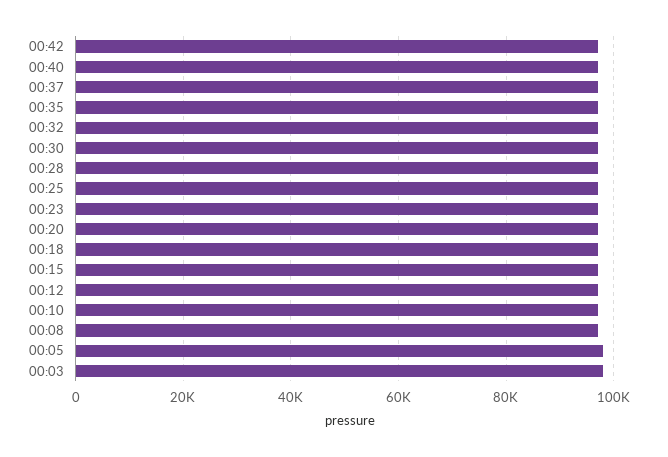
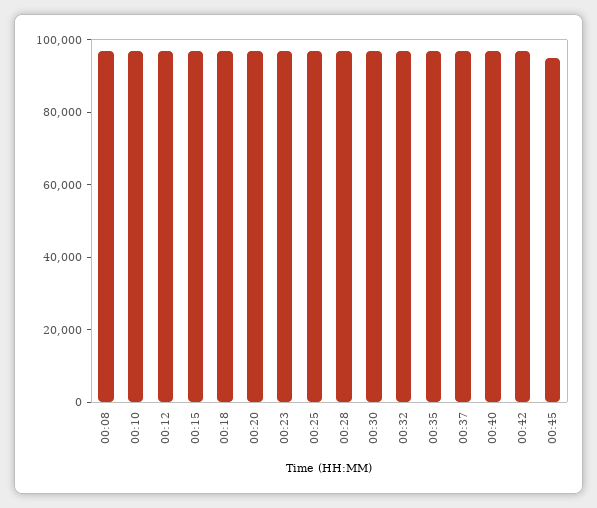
00:05: 98000 -> none
00:03: 98000 -> none
00:45: none -> 95000

